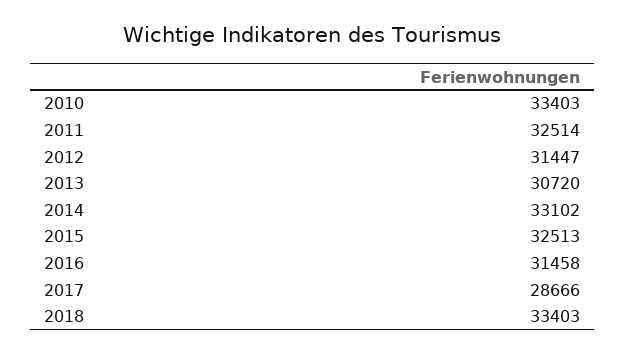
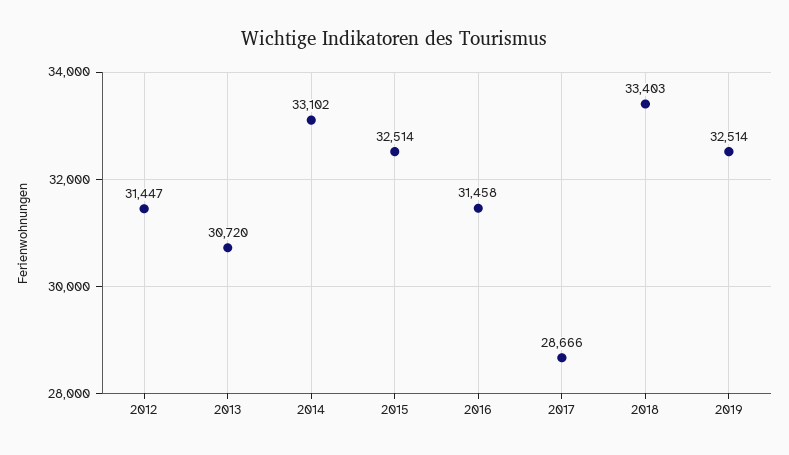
2010: 33403 -> none
2011: 32514 -> none
2015: 32513 -> 32514
2019: none -> 32514

